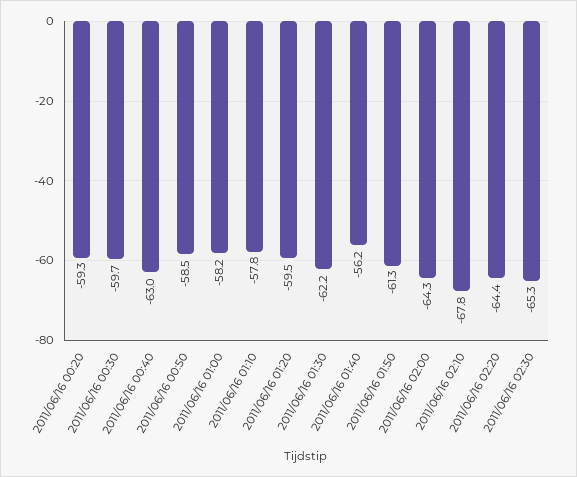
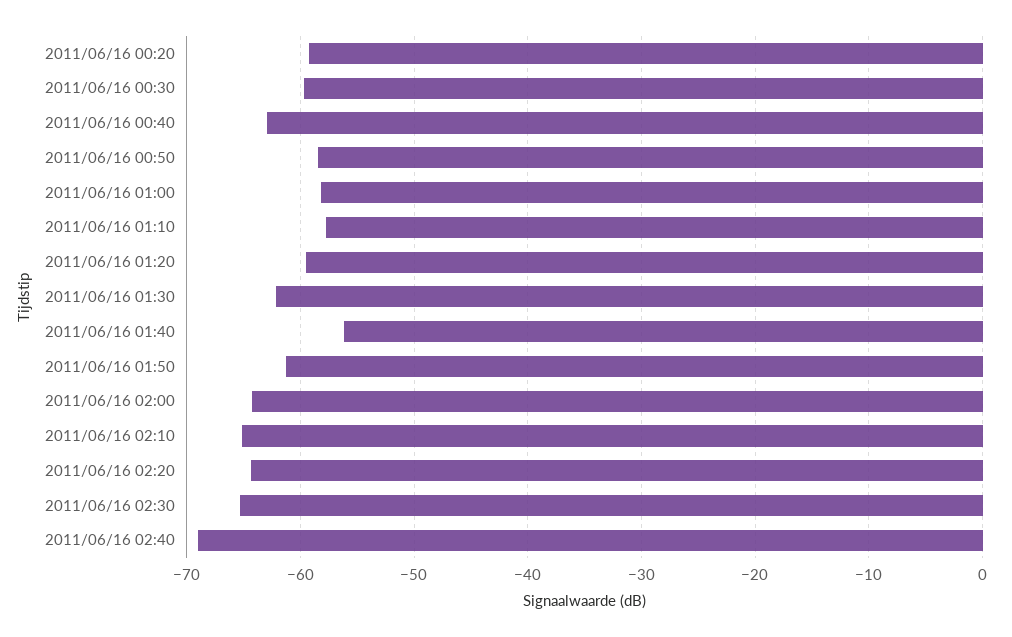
2011/06/16 02:10: -67.8 -> -65
2011/06/16 02:40: none -> -69

